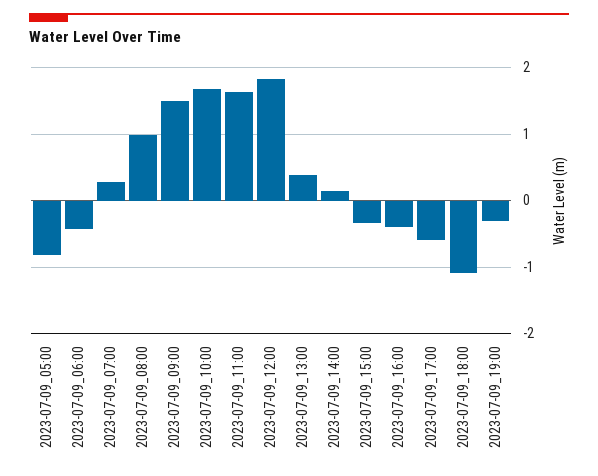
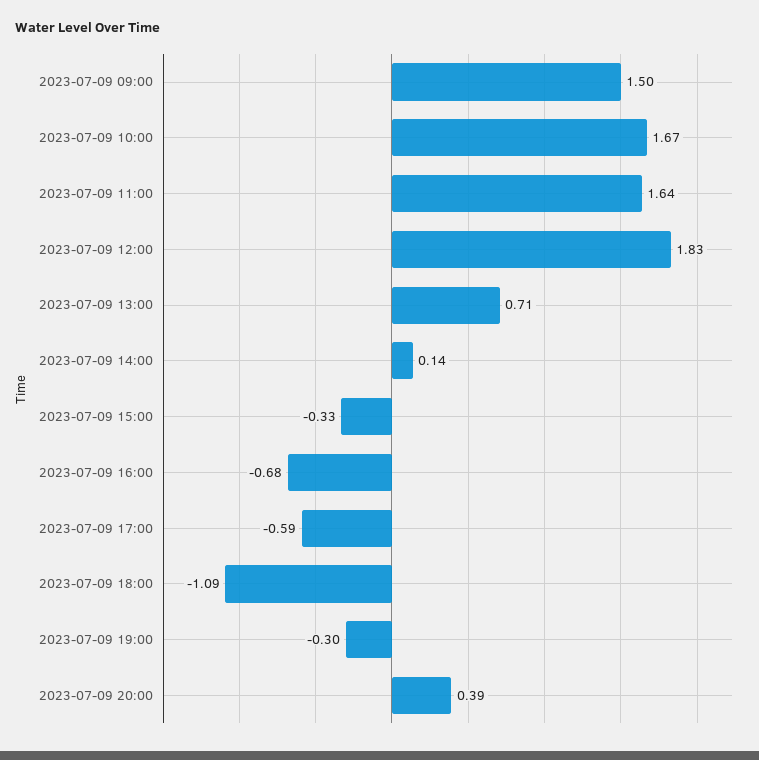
2023-07-09_05:00: -0.8 -> none
2023-07-09_06:00: -0.4 -> none
2023-07-09_07:00: 0.3 -> none
2023-07-09_08:00: 1 -> none
2023-07-09_13:00: 0.4 -> 0.71
2023-07-09_16:00: -0.4 -> -0.68
2023-07-09 20:00: none -> 0.39

